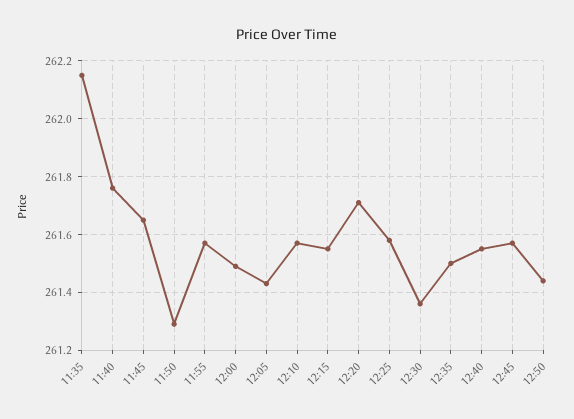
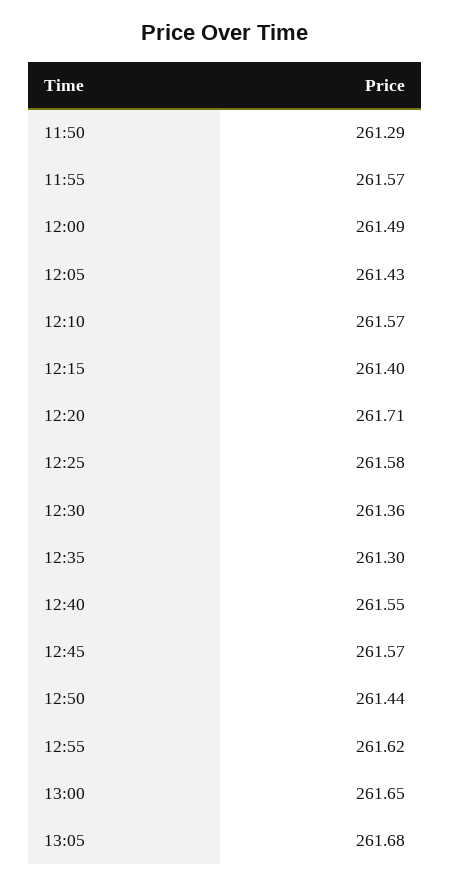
11:35: 262.15 -> none
11:40: 261.75 -> none
11:45: 261.65 -> none
12:15: 261.55 -> 261.4
12:35: 261.5 -> 261.3
12:55: none -> 261.62
13:00: none -> 261.65
13:05: none -> 261.68

